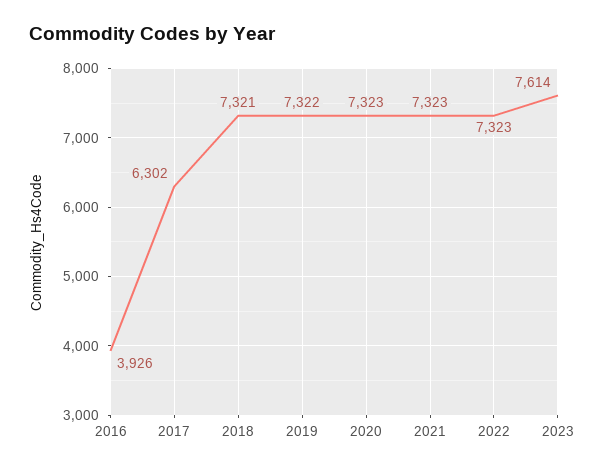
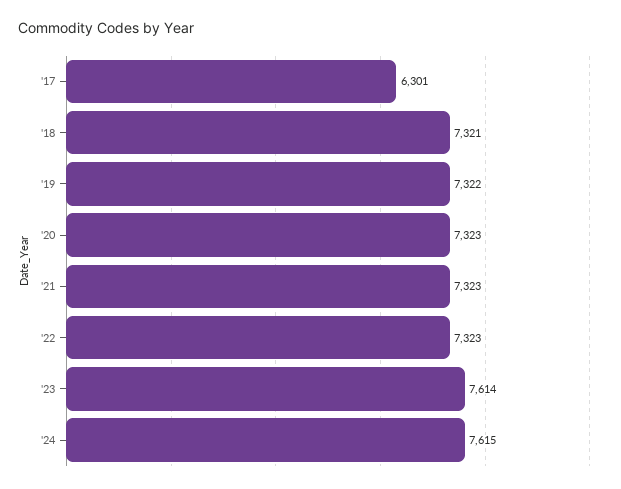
2016: 3926 -> none
2017: 6302 -> 6301
'24: none -> 7615

